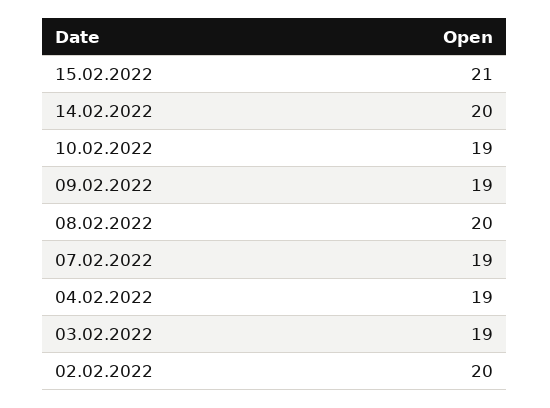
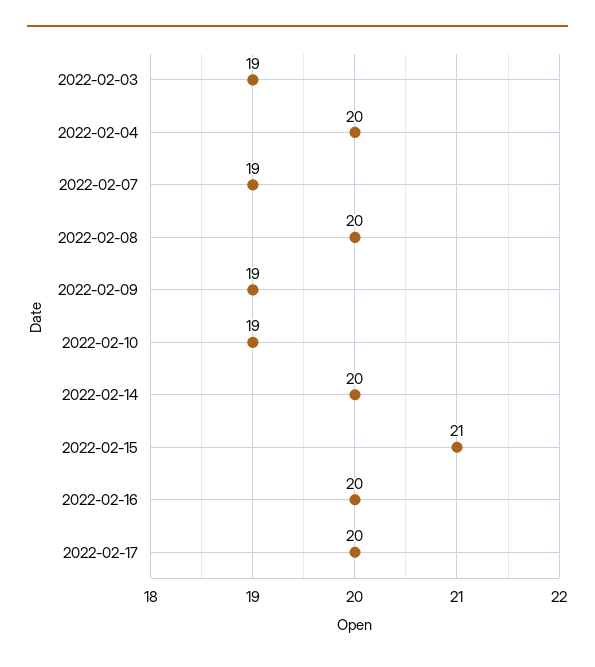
04.02.2022: 19 -> 20
02.02.2022: 20 -> none
2022-02-16: none -> 20
2022-02-17: none -> 20

